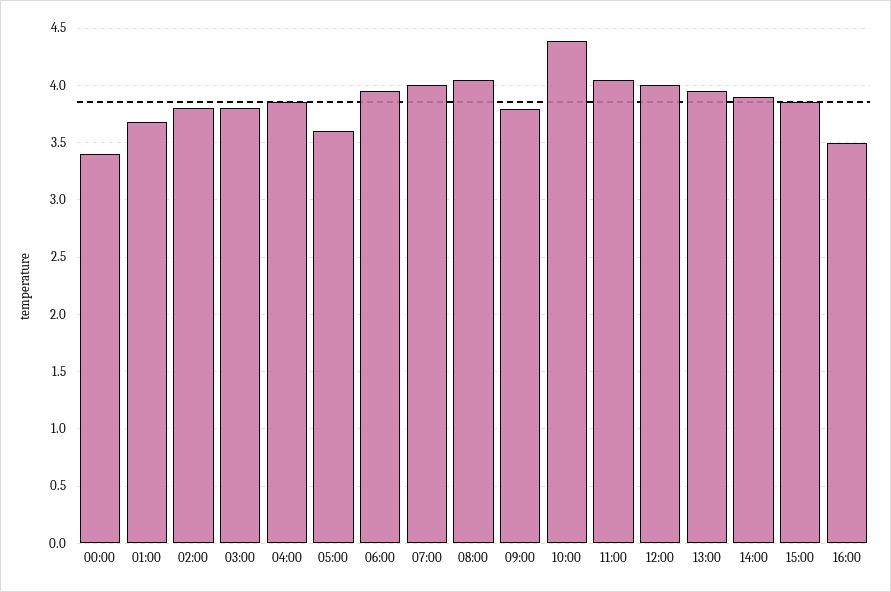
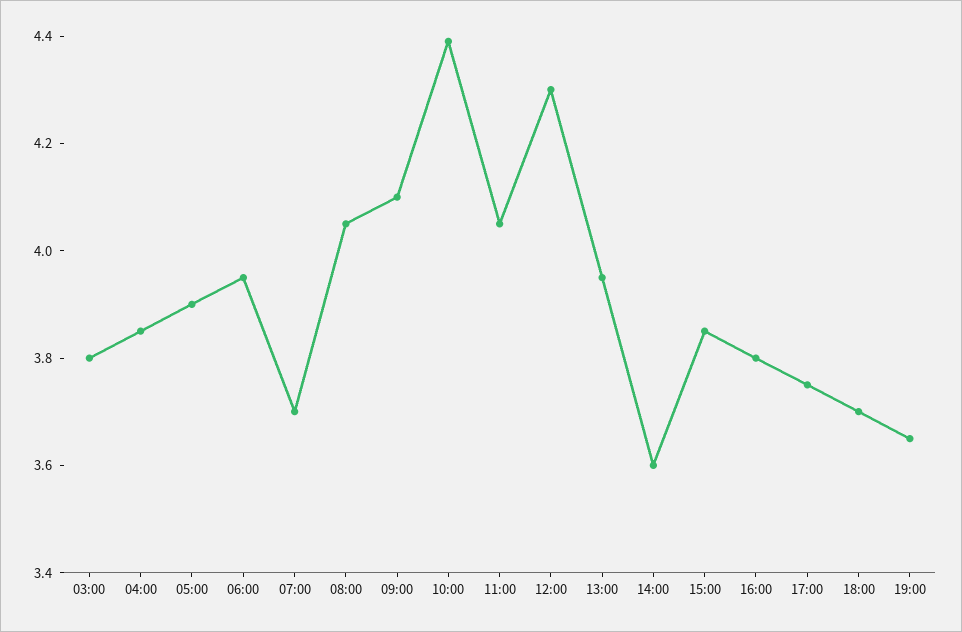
00:00: 3.4 -> none
01:00: 3.7 -> none
02:00: 3.8 -> none
05:00: 3.6 -> 3.9
07:00: 4 -> 3.7
09:00: 3.8 -> 4.1
12:00: 4 -> 4.3
14:00: 3.9 -> 3.6
16:00: 3.5 -> 3.8
17:00: none -> 3.75
18:00: none -> 3.7
19:00: none -> 3.65

